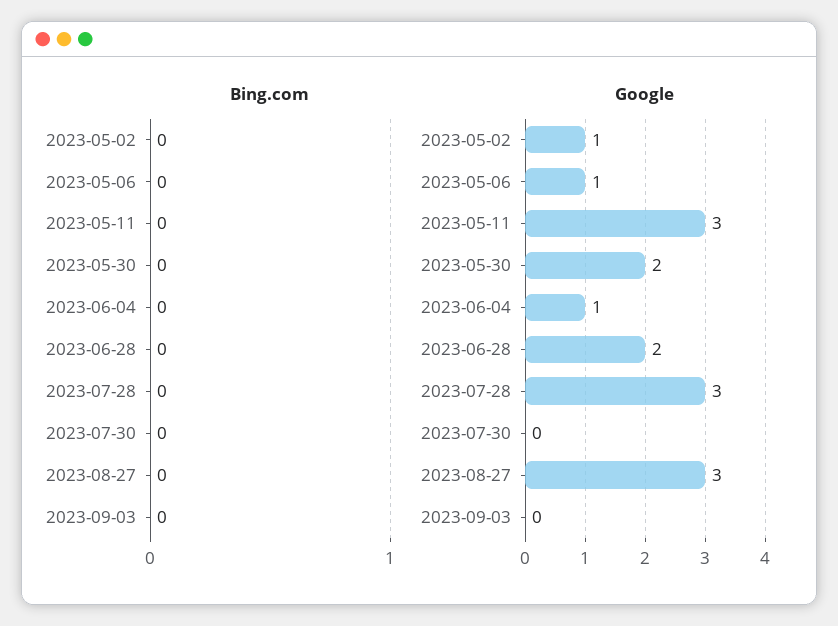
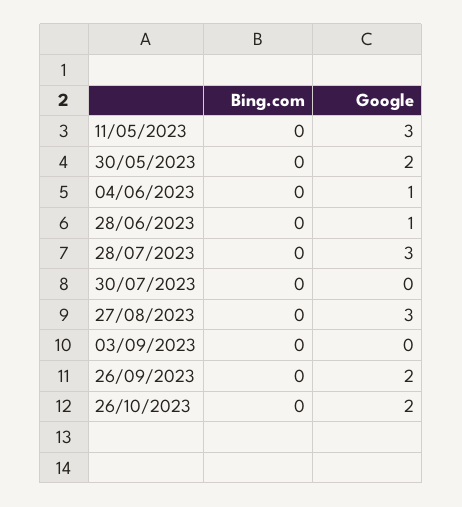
Bing.com, 2023-05-02: 0 -> none
Bing.com, 2023-05-06: 0 -> none
Google, 2023-05-02: 1 -> none
Google, 2023-05-06: 1 -> none
Google, 2023-06-28: 2 -> 1
Bing.com, 26/09/2023: none -> 0
Google, 26/09/2023: none -> 2
Bing.com, 26/10/2023: none -> 0
Google, 26/10/2023: none -> 2

